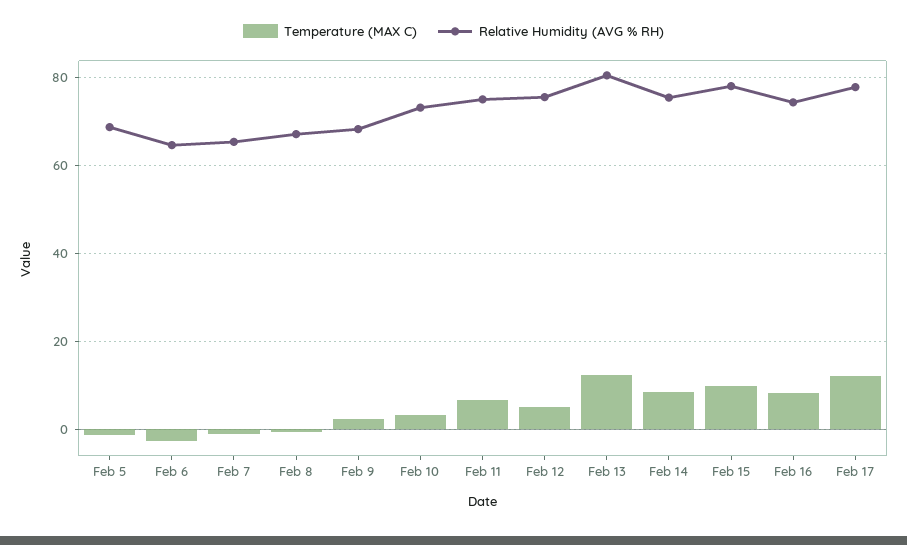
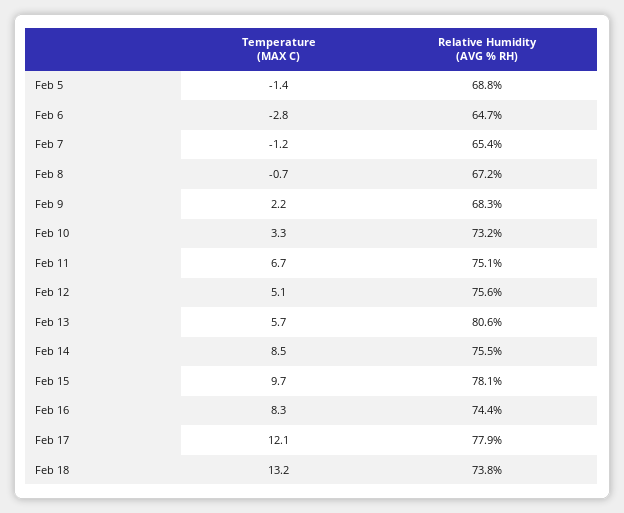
Temperature (MAX C), Feb 13: 12 -> 5.7
Temperature (MAX C), Feb 18: none -> 13.2
Relative Humidity (AVG % RH), Feb 18: none -> 73.8

